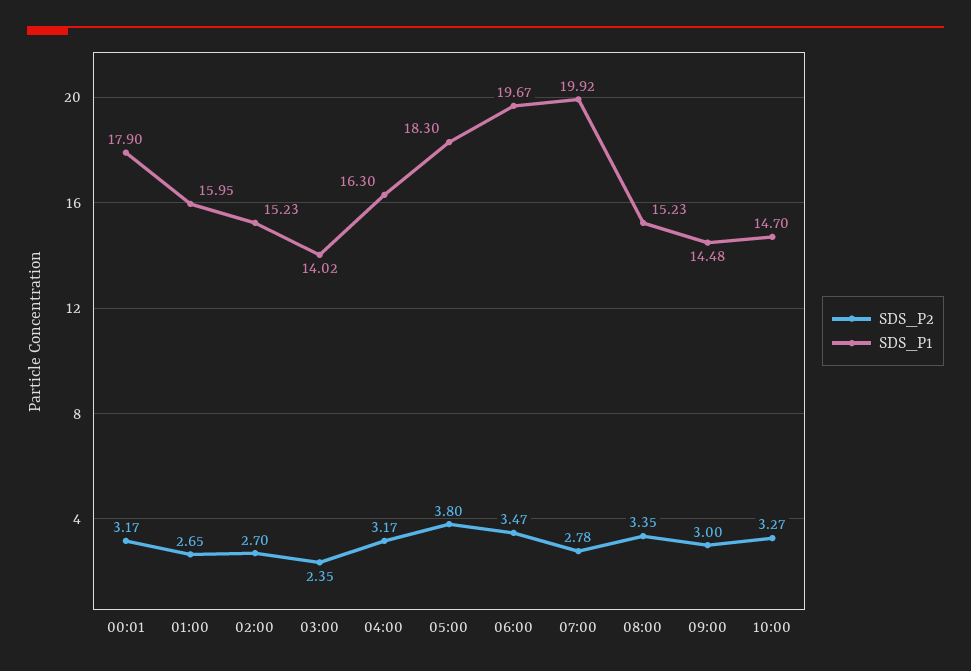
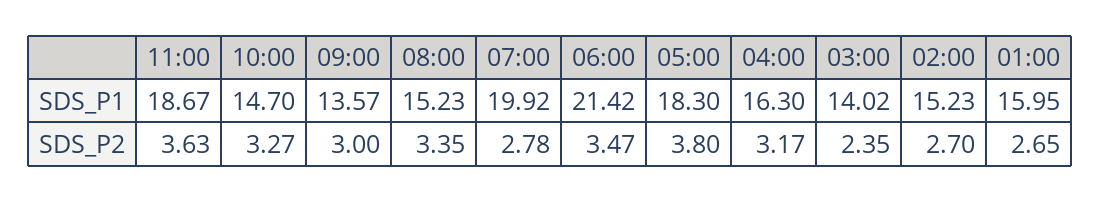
SDS_P2, 00:01: 3.17 -> none
SDS_P1, 00:01: 17.9 -> none
SDS_P1, 06:00: 19.67 -> 21.42
SDS_P1, 09:00: 14.48 -> 13.57
SDS_P1, 11:00: none -> 18.67
SDS_P2, 11:00: none -> 3.63

